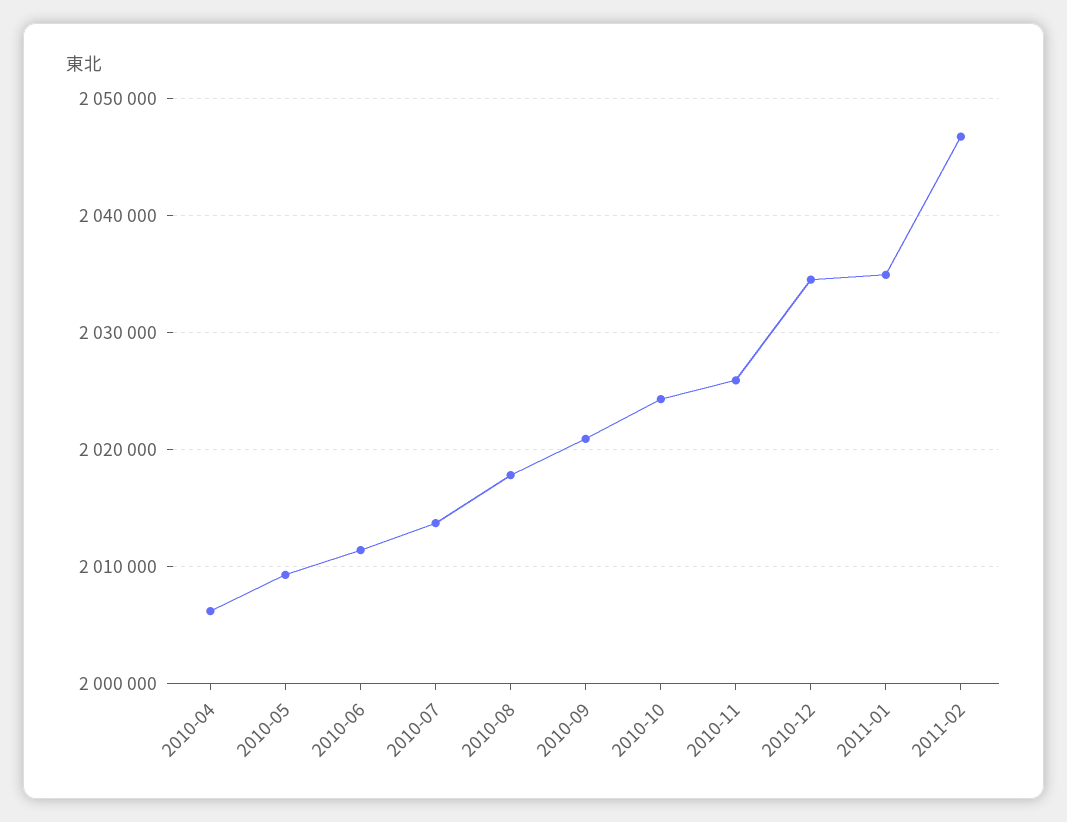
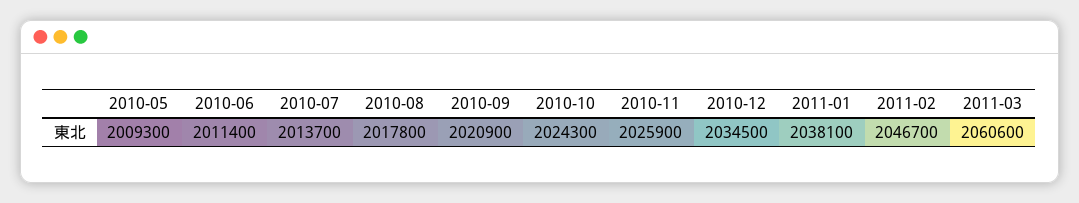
2010-04: 2006000 -> none
2011-01: 2035000 -> 2038100
2011-03: none -> 2060600

